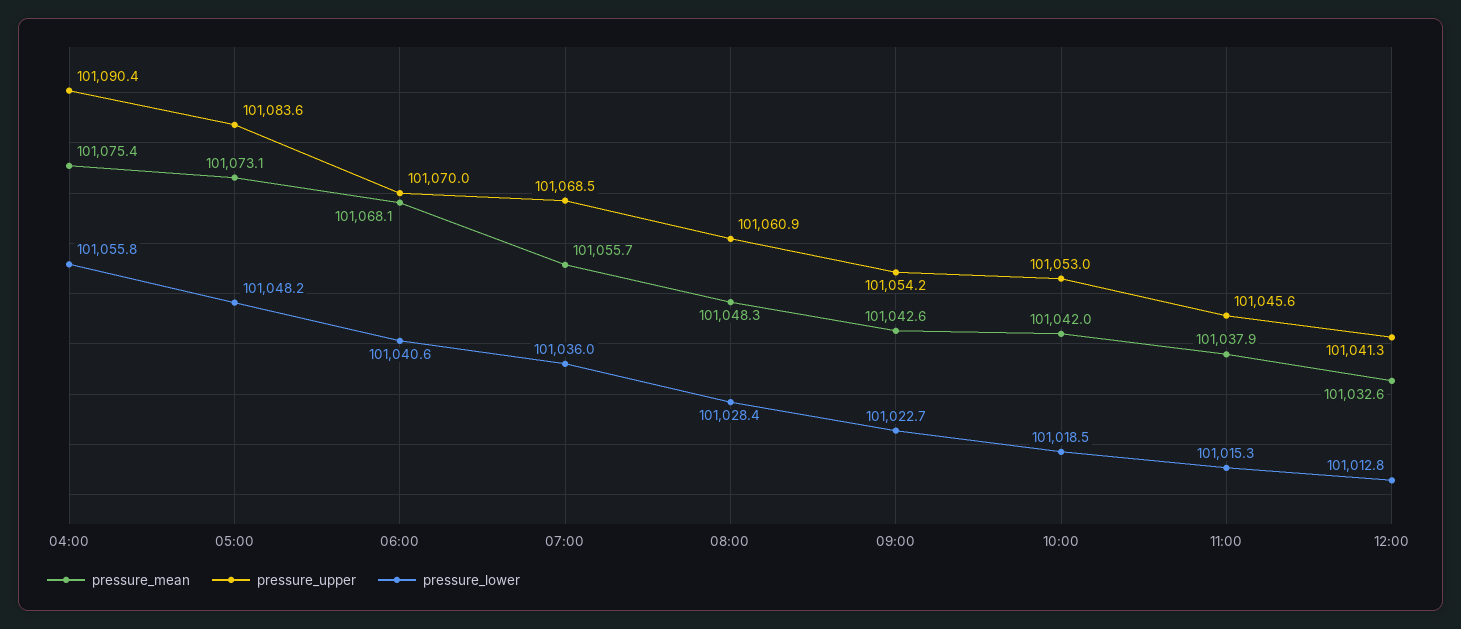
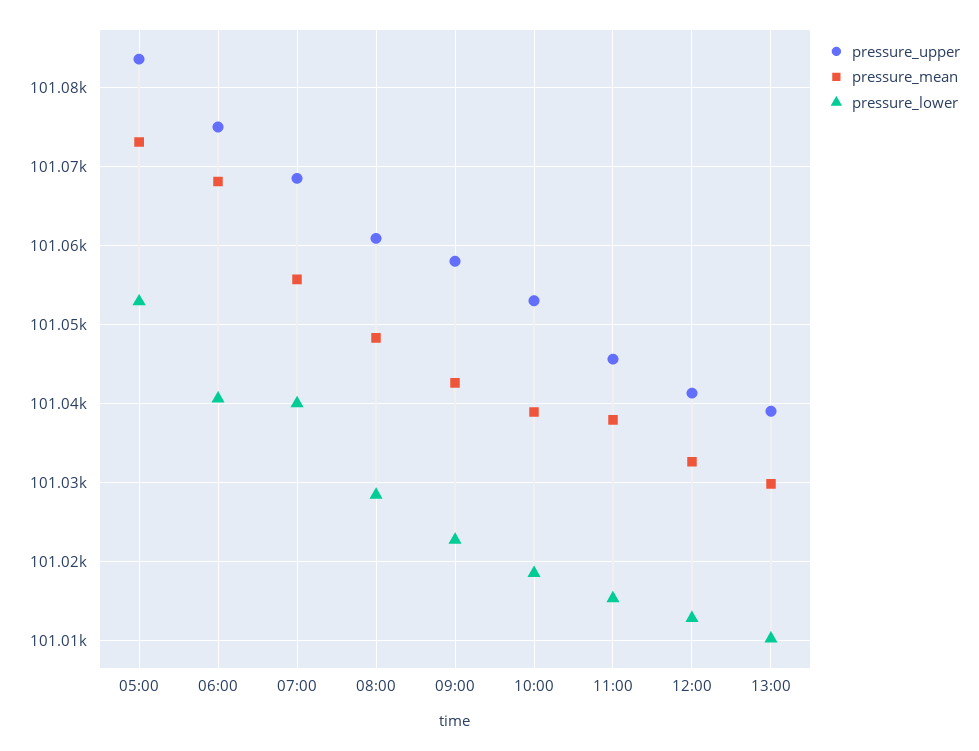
pressure_mean, 04:00: 101075.4 -> none
pressure_upper, 04:00: 101090.4 -> none
pressure_lower, 04:00: 101055.8 -> none
pressure_lower, 05:00: 101048.2 -> 101053
pressure_upper, 06:00: 101070 -> 101075
pressure_lower, 07:00: 101036 -> 101040
pressure_upper, 09:00: 101054.2 -> 101058
pressure_mean, 10:00: 101042 -> 101039
pressure_upper, 13:00: none -> 101039
pressure_mean, 13:00: none -> 101030
pressure_lower, 13:00: none -> 101010

